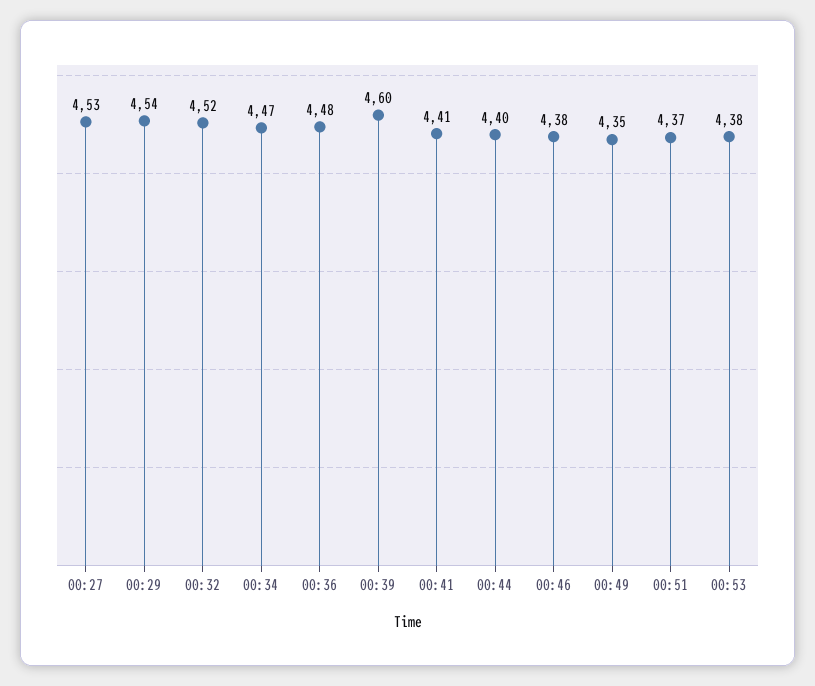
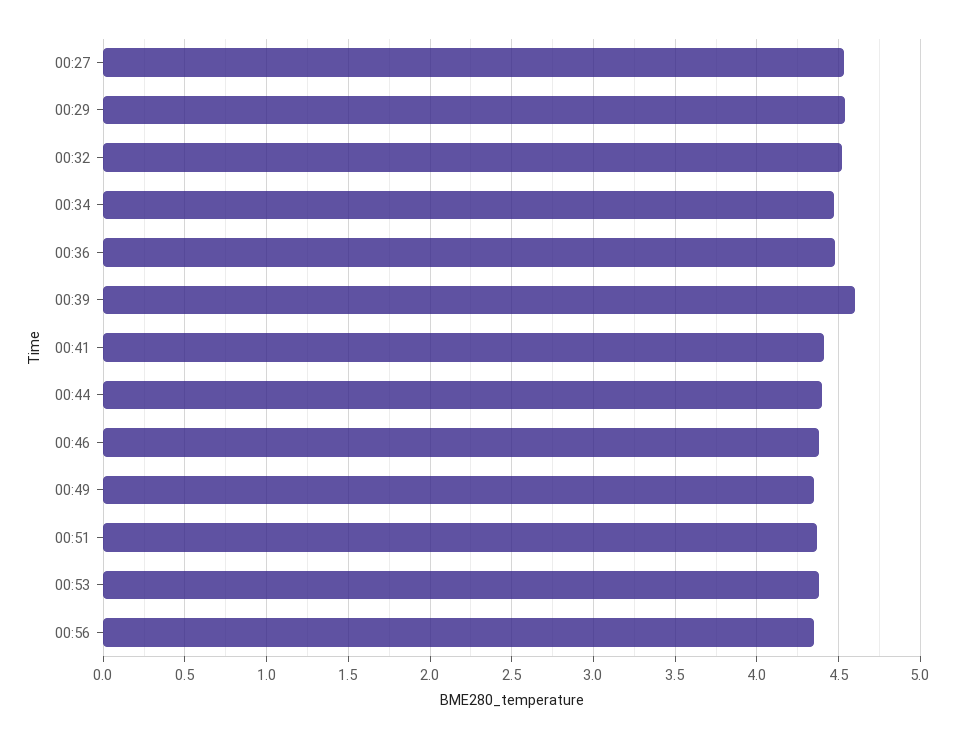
00:56: none -> 4.35

